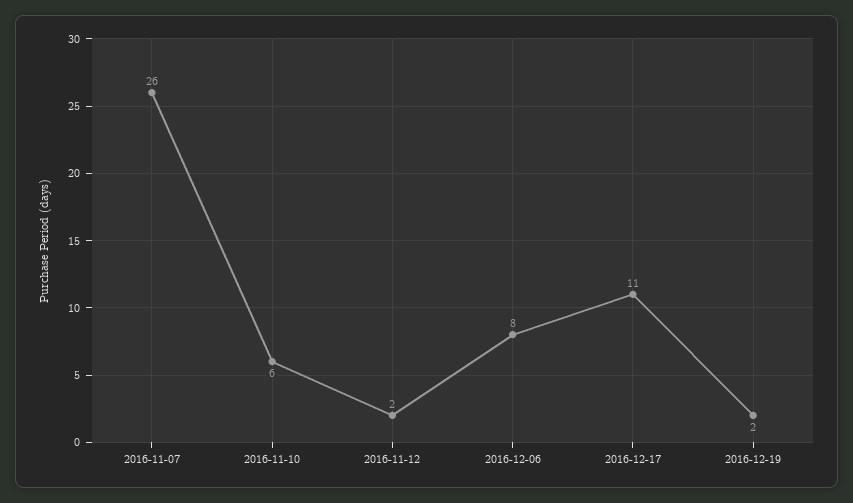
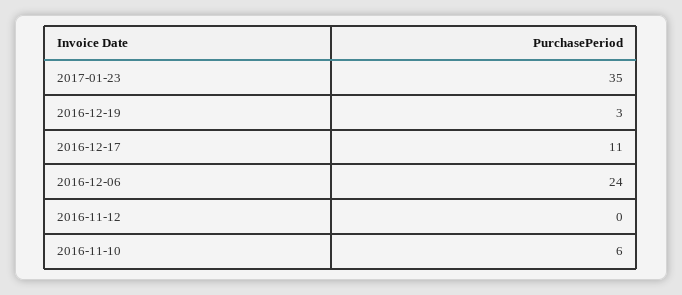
2016-11-07: 26 -> none
2016-11-12: 2 -> 0
2016-12-06: 8 -> 24
2016-12-19: 2 -> 3
2017-01-23: none -> 35

